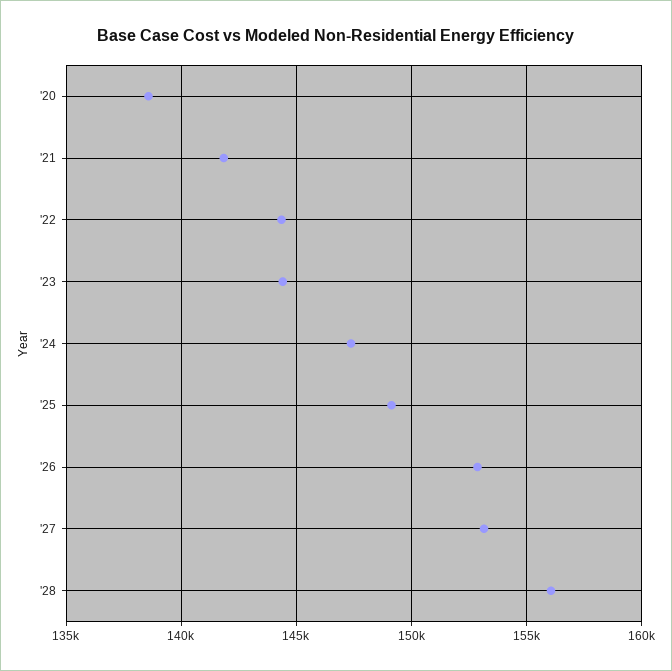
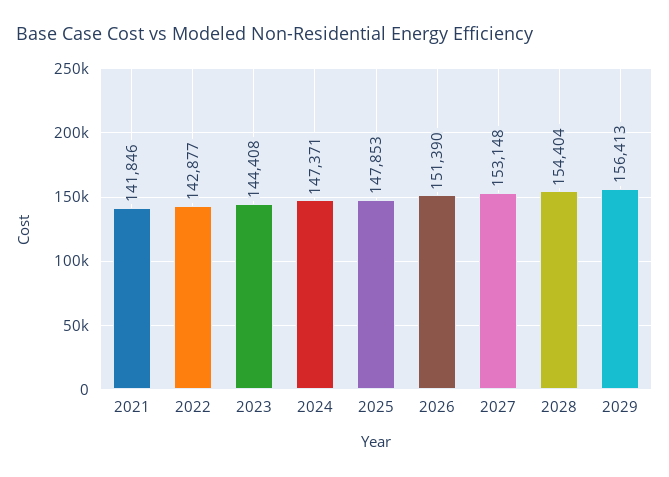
'20: 138500 -> none
'22: 144500 -> 142877
'25: 149000 -> 147853
'26: 153000 -> 151390
'28: 156000 -> 154404
2029: none -> 156413

